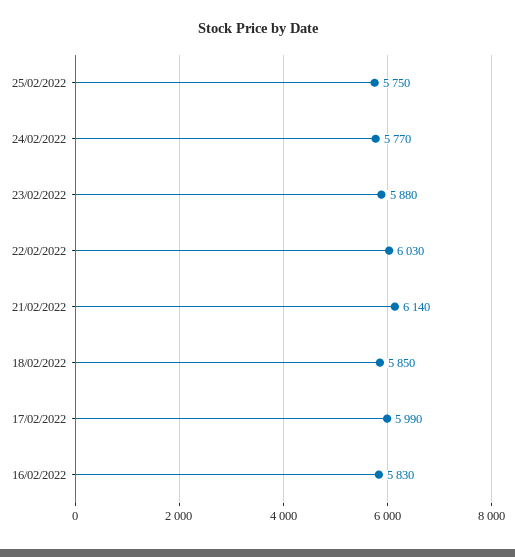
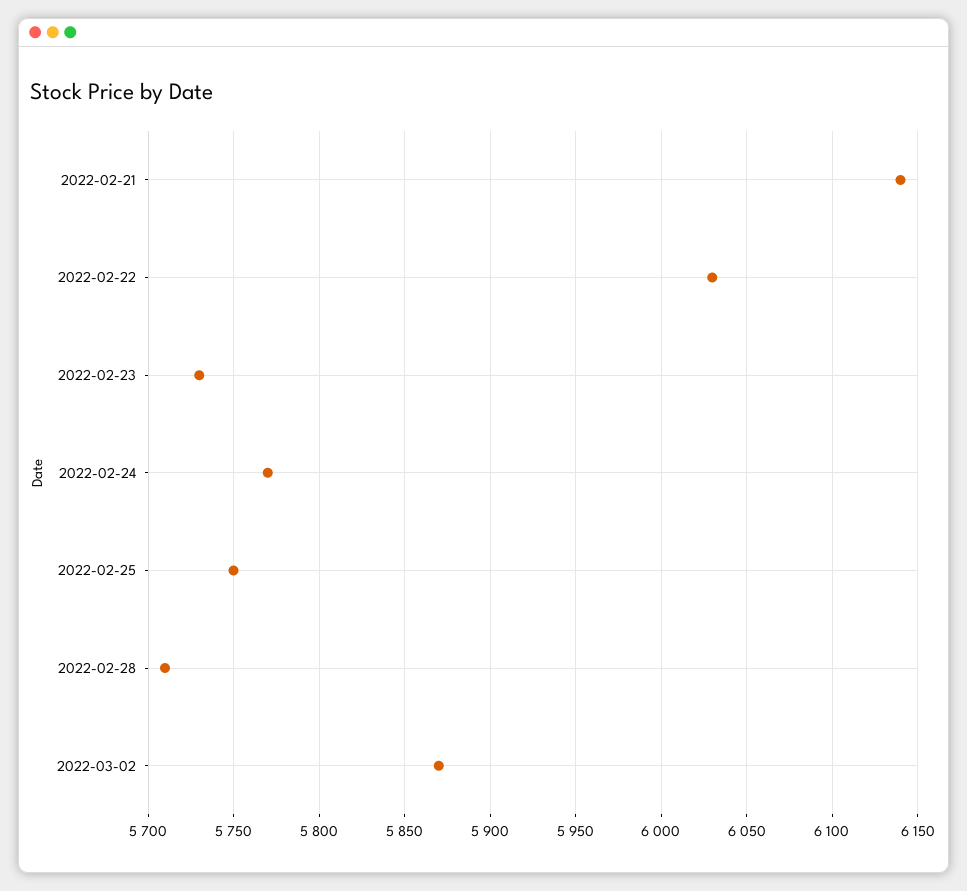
23/02/2022: 5880 -> 5730
18/02/2022: 5850 -> none
17/02/2022: 5990 -> none
16/02/2022: 5830 -> none
2022-02-28: none -> 5710
2022-03-02: none -> 5870

